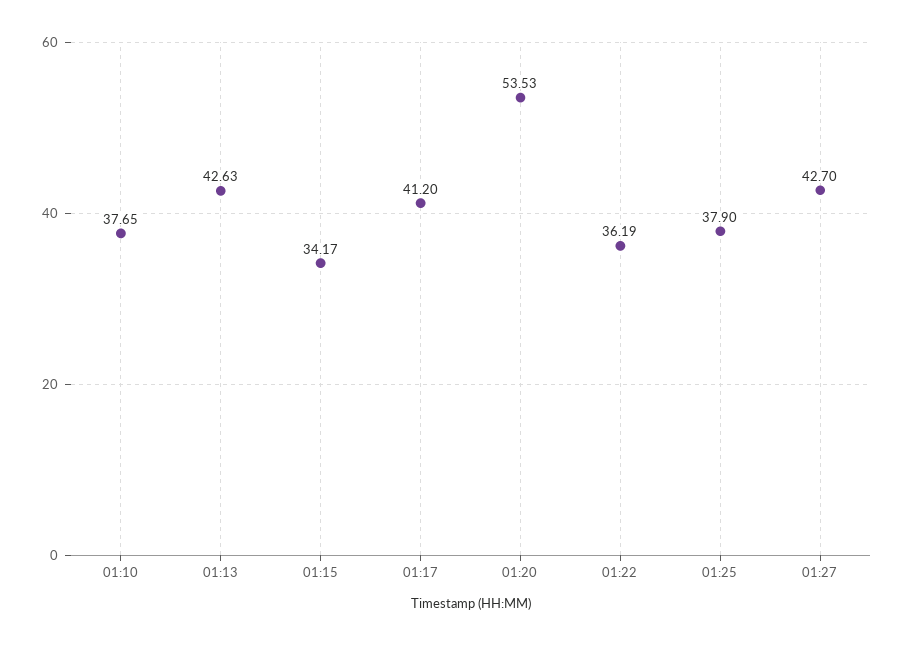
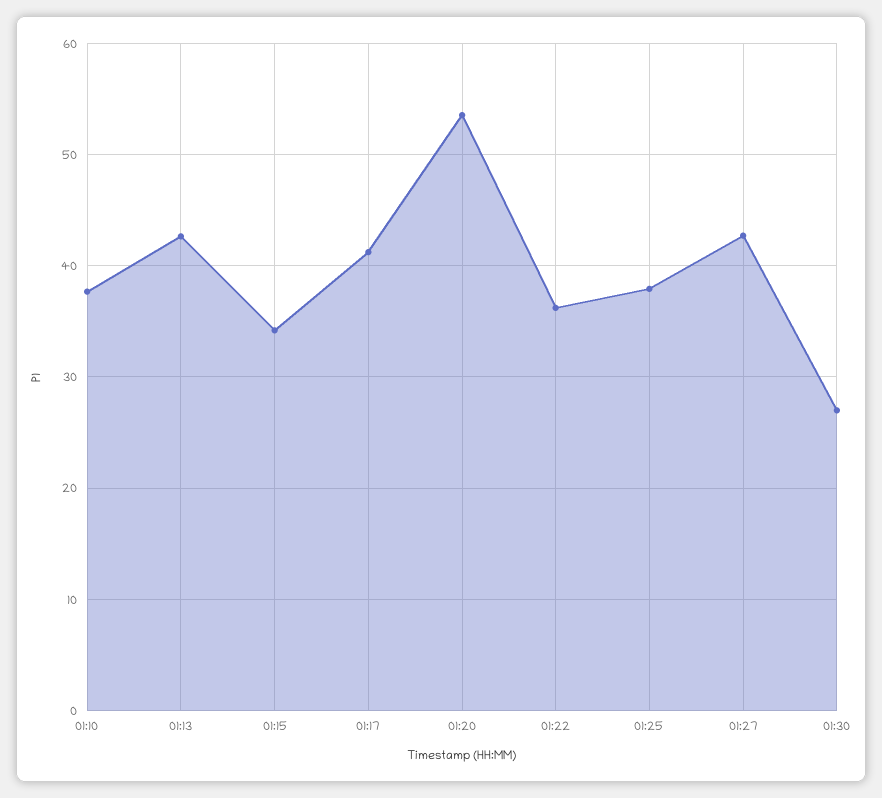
01:30: none -> 27

